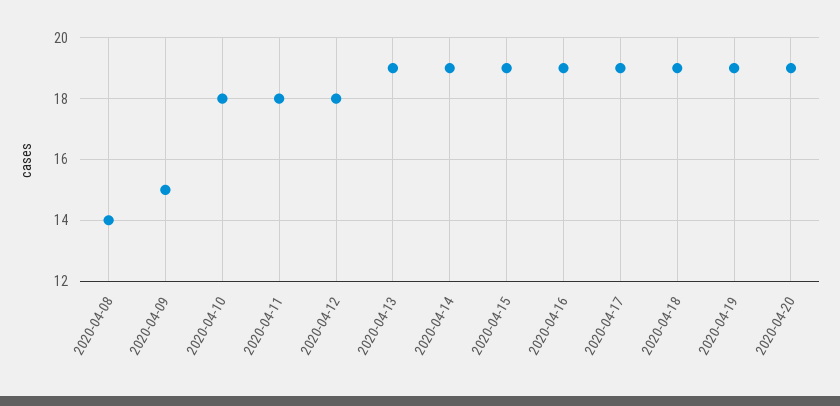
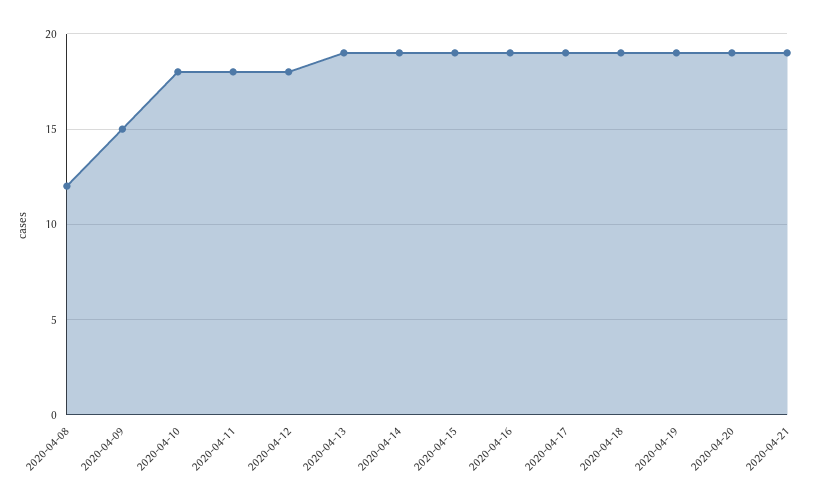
2020-04-08: 14 -> 12
2020-04-21: none -> 19

